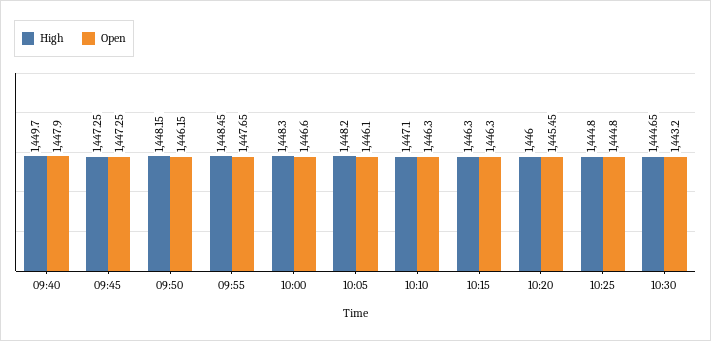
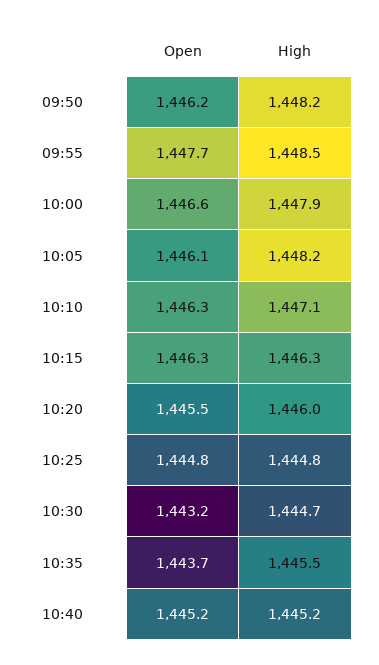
High, 09:40: 1449.7 -> none
Open, 09:40: 1447.9 -> none
High, 09:45: 1447.25 -> none
Open, 09:45: 1447.25 -> none
High, 10:00: 1448.3 -> 1447.9
Open, 10:35: none -> 1443.7
High, 10:35: none -> 1445.5
Open, 10:40: none -> 1445.2
High, 10:40: none -> 1445.2

